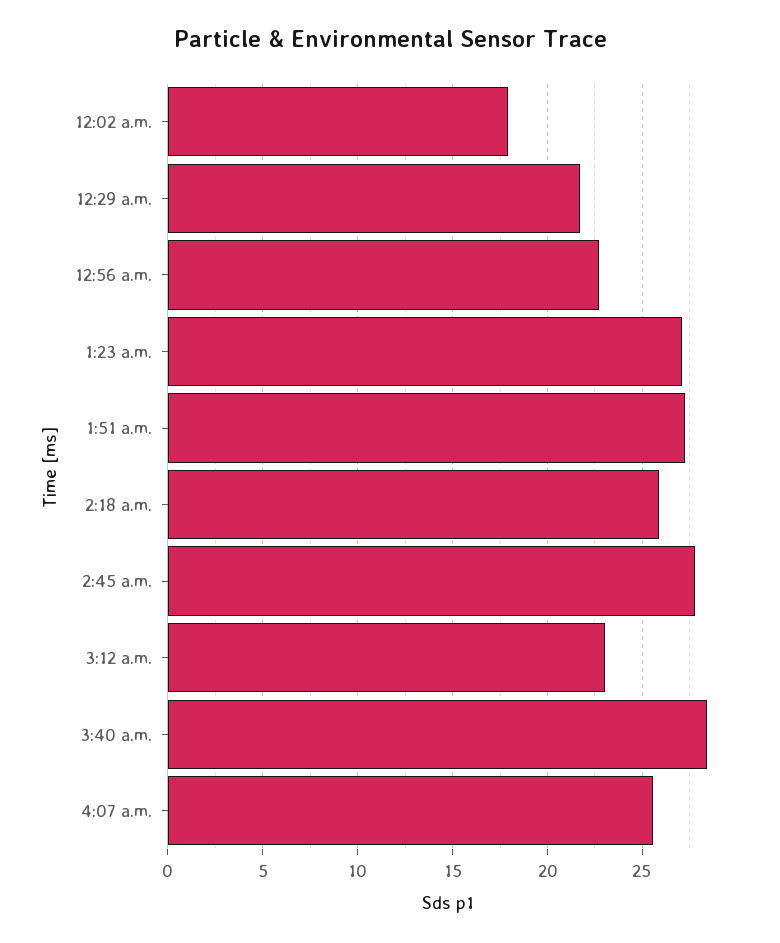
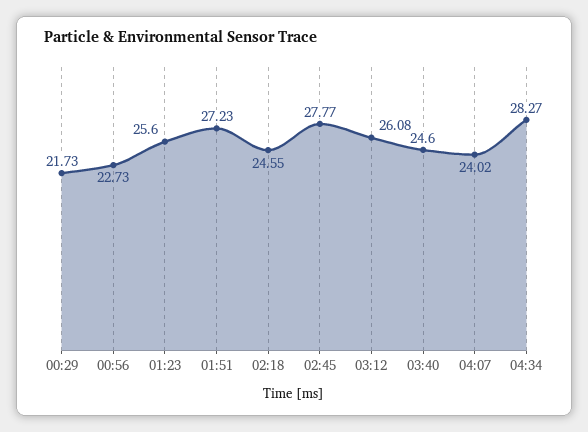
12:02 a.m.: 18 -> none
1:23 a.m.: 27 -> 25.6
2:18 a.m.: 26 -> 24.55
3:12 a.m.: 23 -> 26.08
3:40 a.m.: 28.5 -> 24.6
4:07 a.m.: 25.5 -> 24.02
04:34: none -> 28.27

